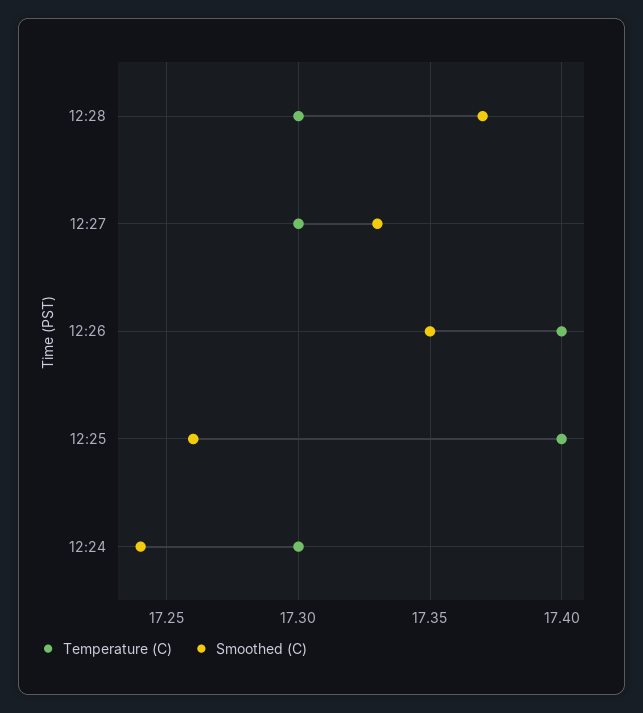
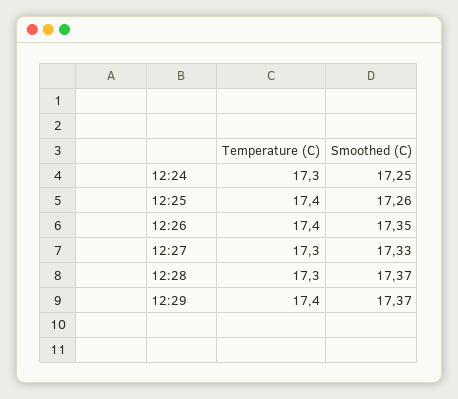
Smoothed (C), 12:24: 17.24 -> 17.25
Temperature (C), 12:29: none -> 17.4
Smoothed (C), 12:29: none -> 17.37

